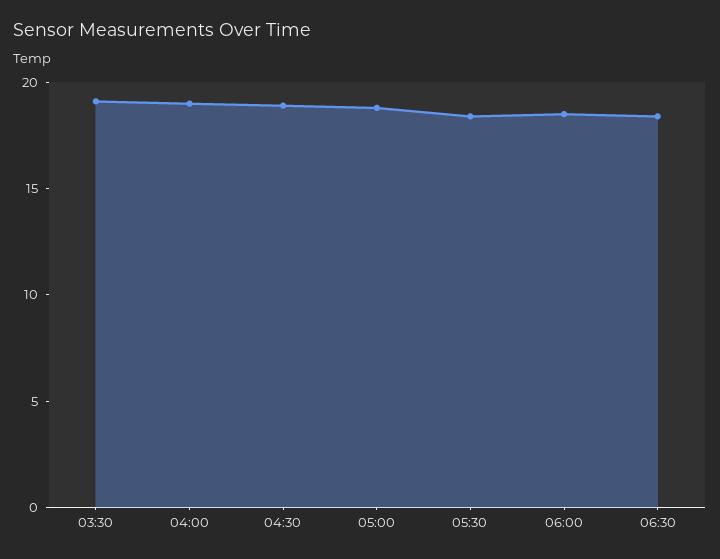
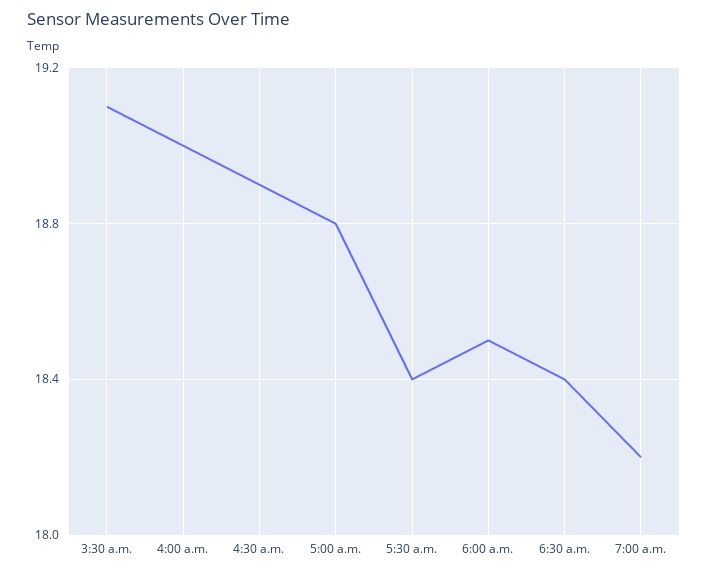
7:00 a.m.: none -> 18.2

